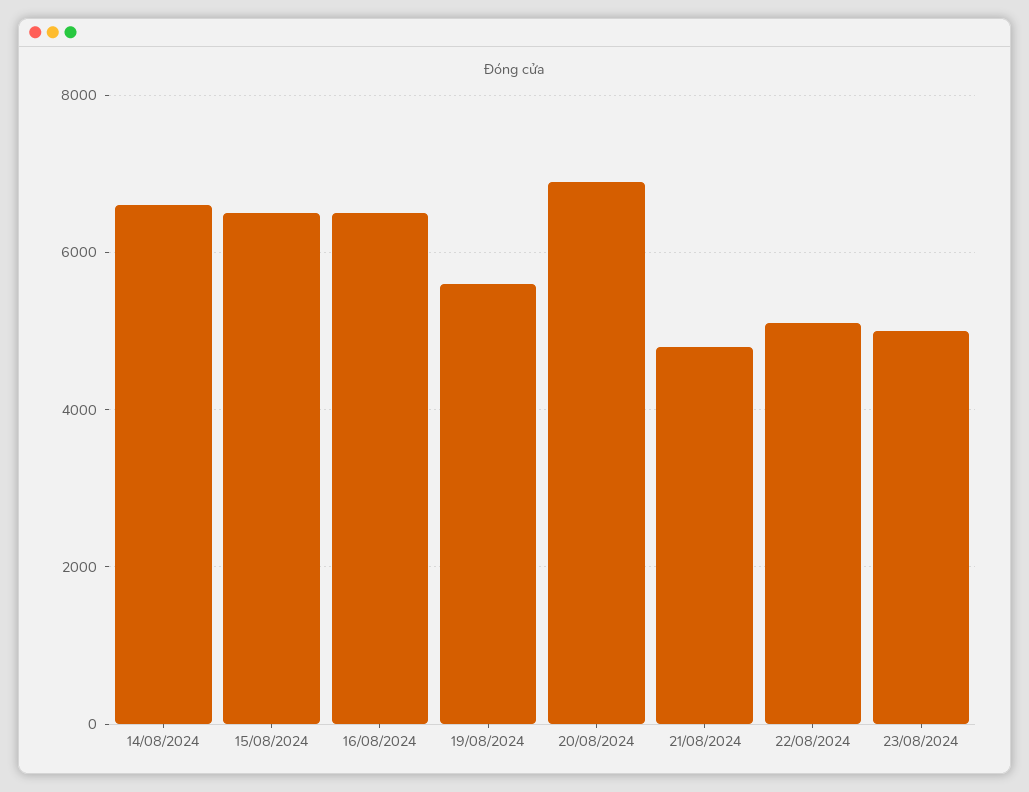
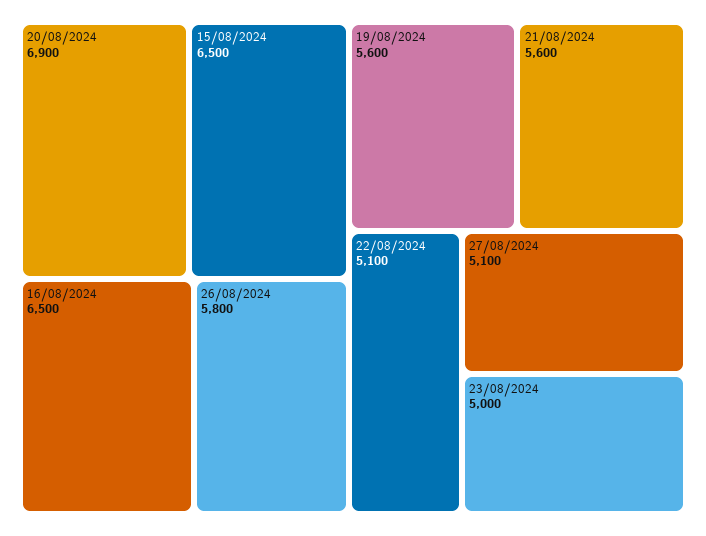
14/08/2024: 6600 -> none
21/08/2024: 4800 -> 5600
26/08/2024: none -> 5800
27/08/2024: none -> 5100

